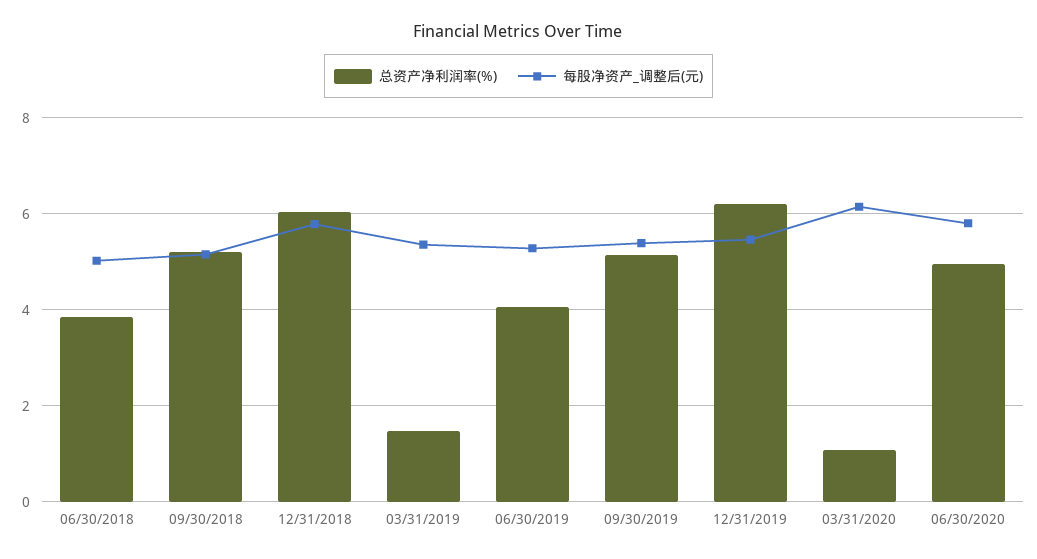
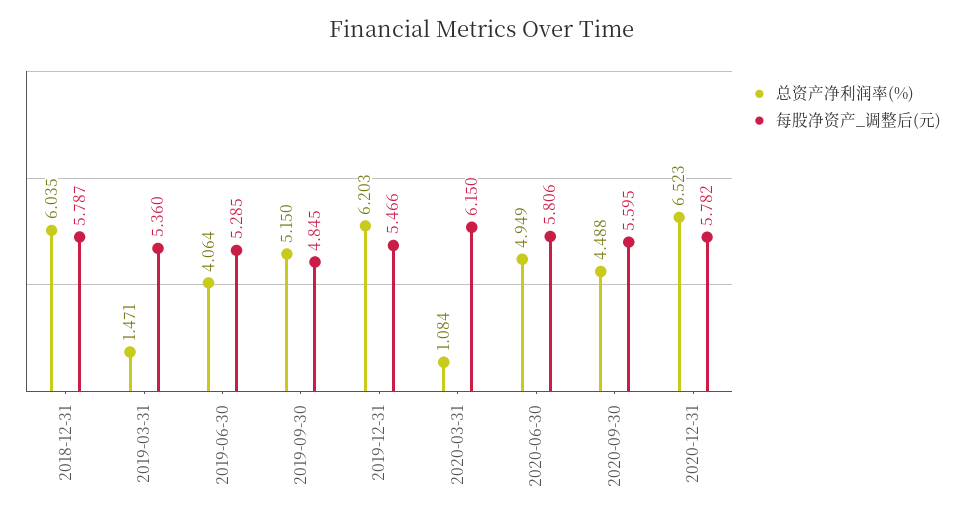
总资产净利润率(%), 06/30/2018: 3.8 -> none
每股净资产_调整后(元), 06/30/2018: 5 -> none
总资产净利润率(%), 09/30/2018: 5.2 -> none
每股净资产_调整后(元), 09/30/2018: 5.2 -> none
每股净资产_调整后(元), 09/30/2019: 5.4 -> 4.845
总资产净利润率(%), 2020-09-30: none -> 4.488
每股净资产_调整后(元), 2020-09-30: none -> 5.595
总资产净利润率(%), 2020-12-31: none -> 6.523
每股净资产_调整后(元), 2020-12-31: none -> 5.782

